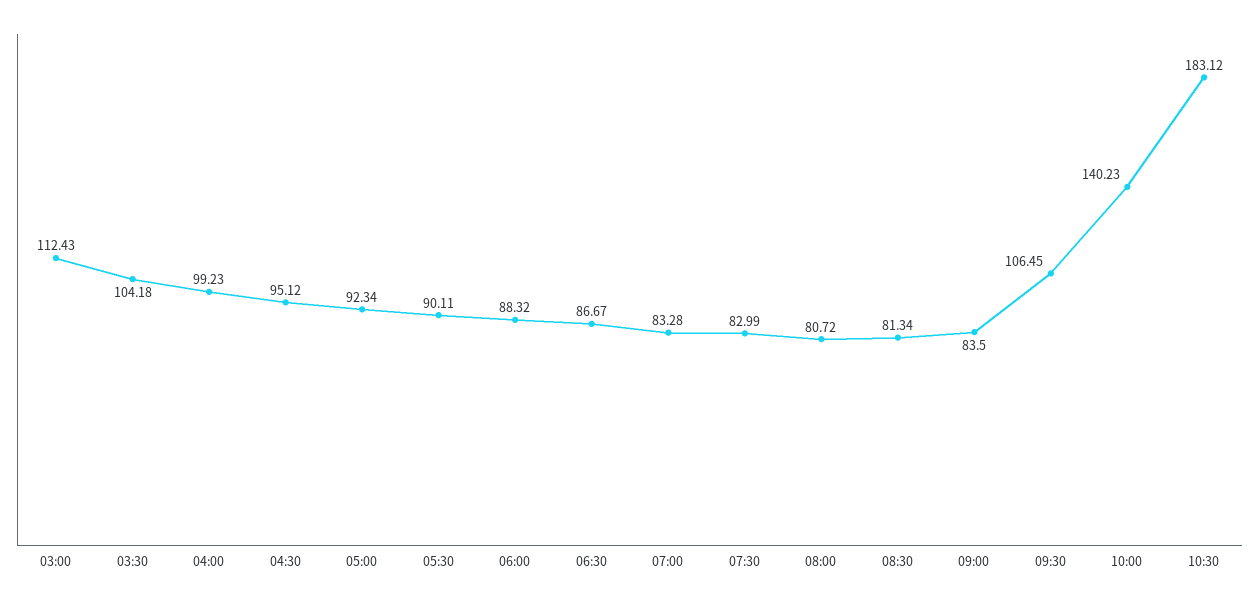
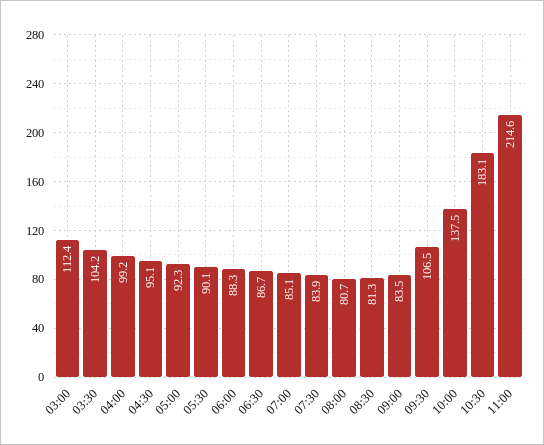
07:00: 83.28 -> 85.1
07:30: 82.99 -> 83.9
10:00: 140.23 -> 137.5
11:00: none -> 214.6

